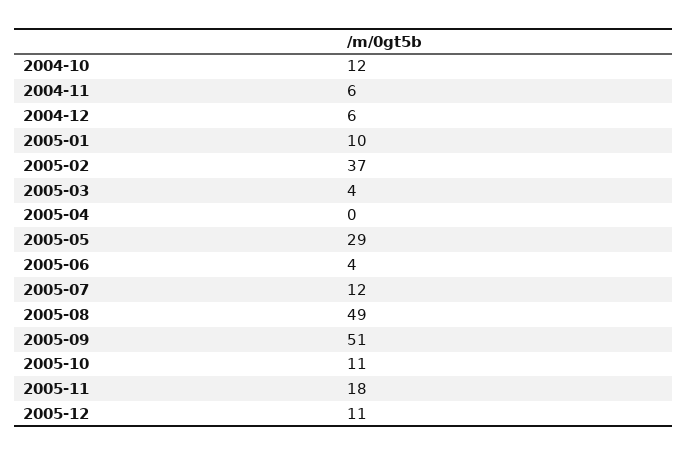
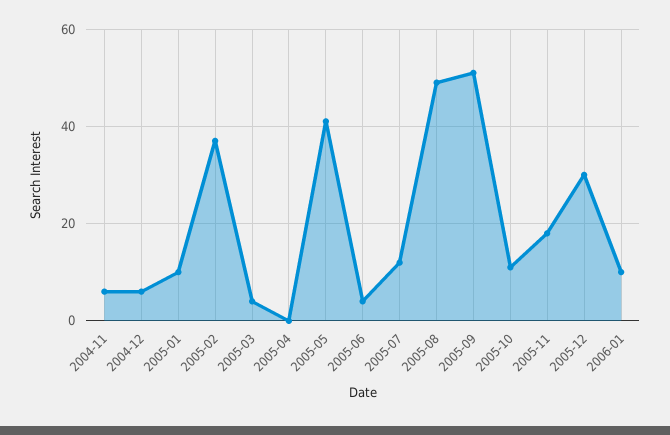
2004-10: 12 -> none
2005-05: 29 -> 40
2005-12: 11 -> 30
2006-01: none -> 10

